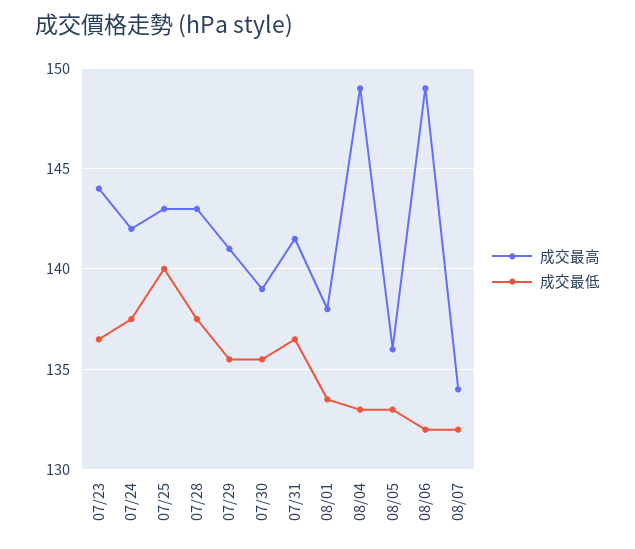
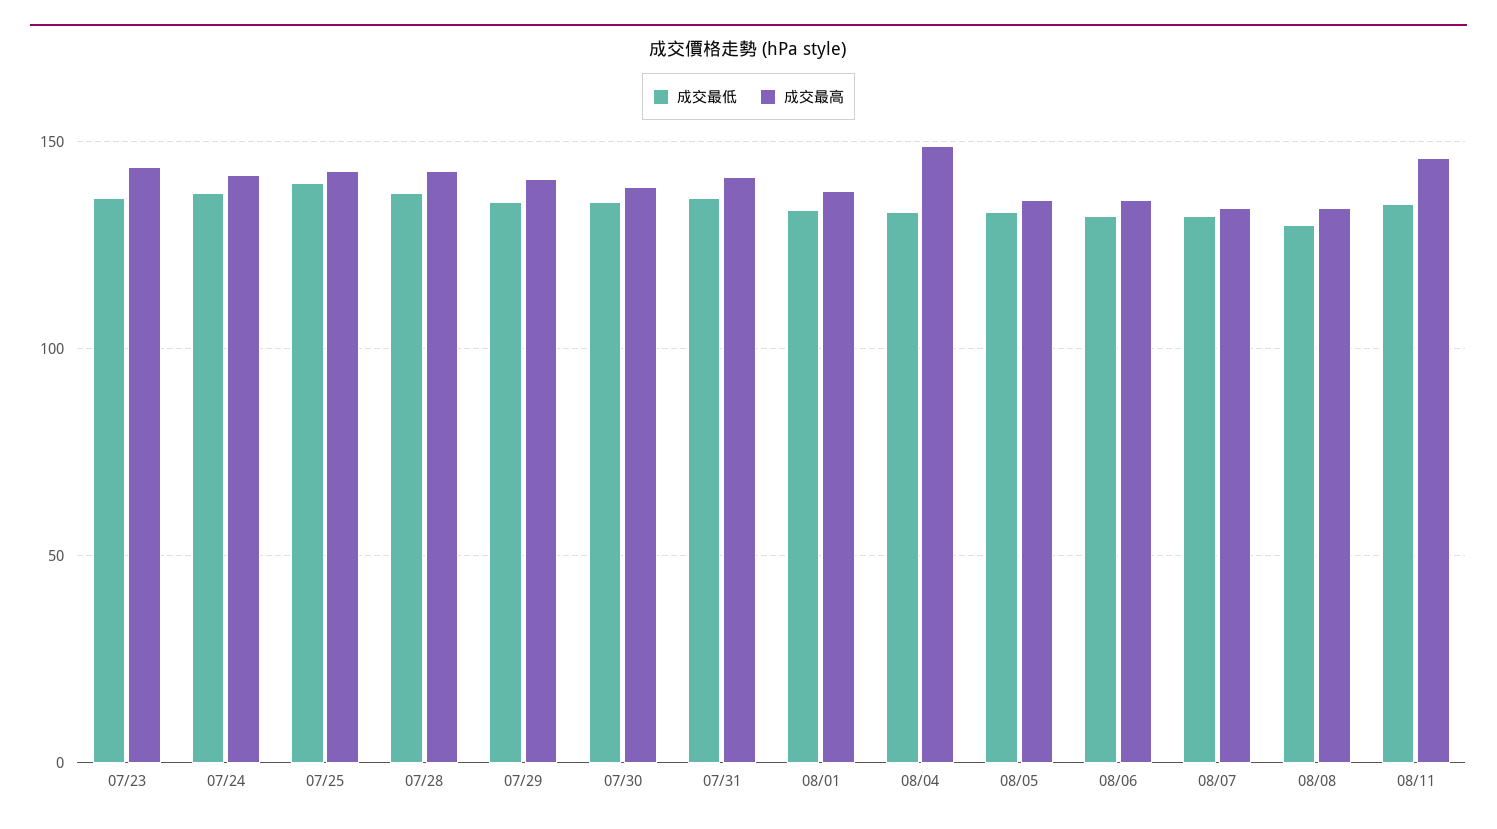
成交最高, 08/06: 149 -> 135
成交最低, 08/08: none -> 130
成交最高, 08/08: none -> 135
成交最低, 08/11: none -> 135
成交最高, 08/11: none -> 145

